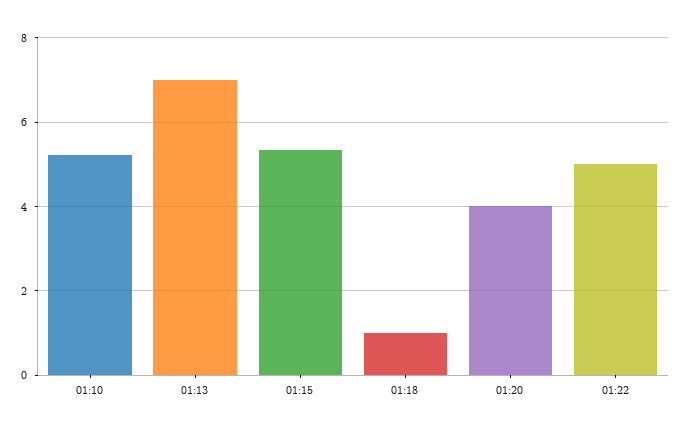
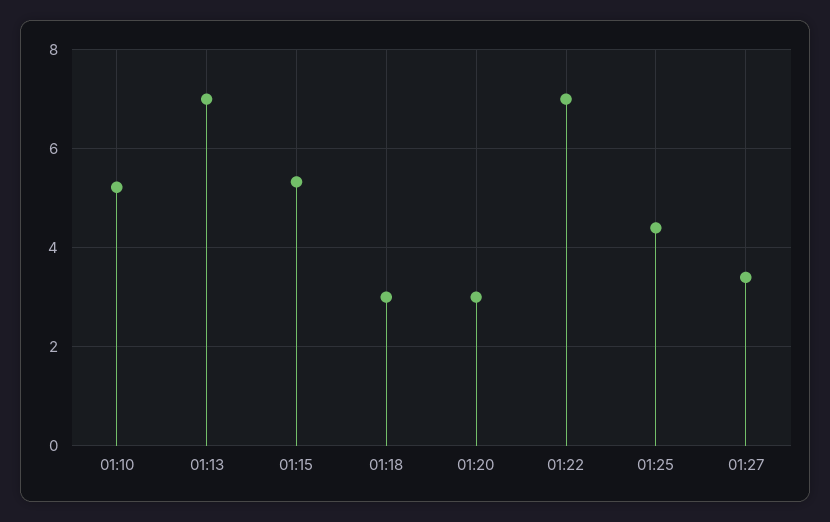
01:18: 1 -> 3
01:20: 4 -> 3
01:22: 5 -> 7
01:25: none -> 4.4
01:27: none -> 3.4

